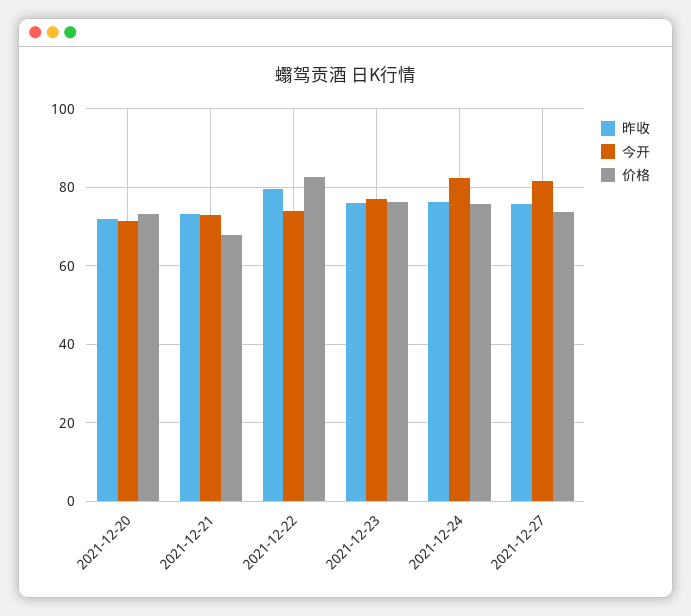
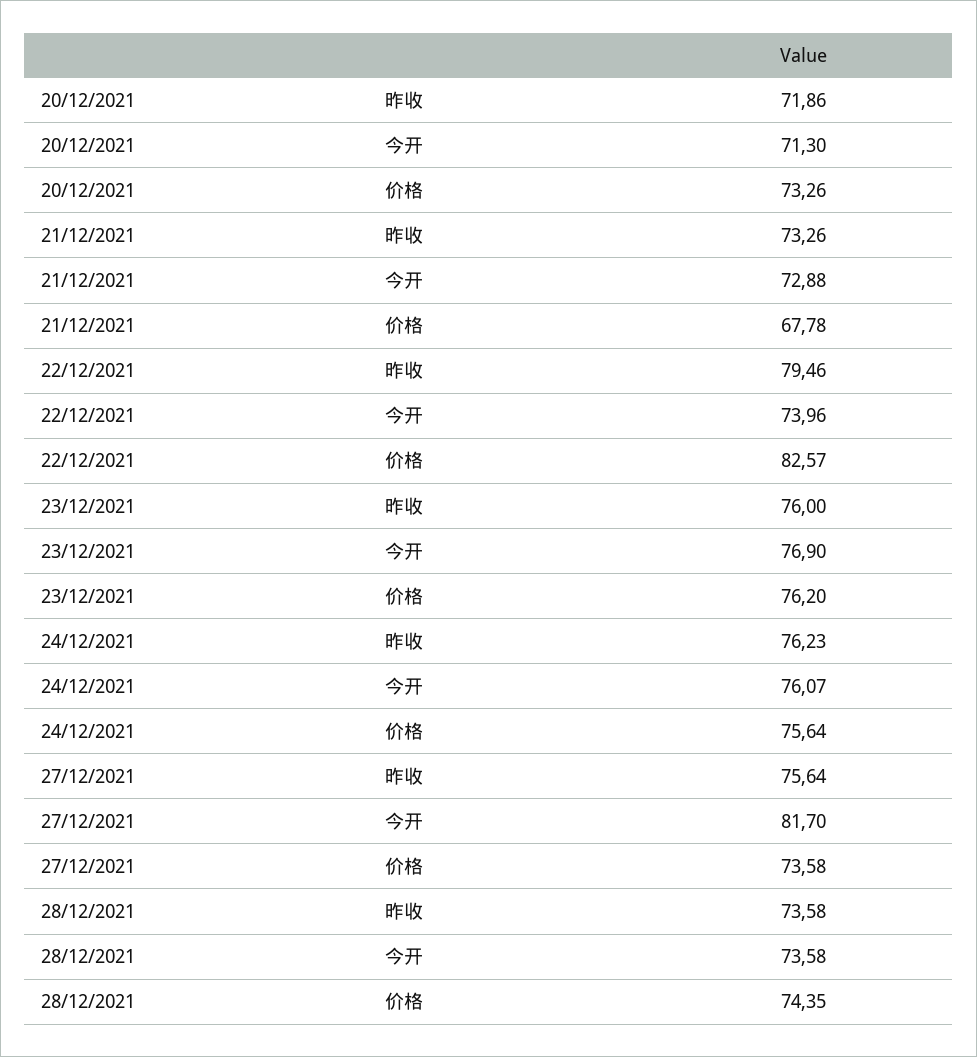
今开, 2021-12-24: 82 -> 76.07
昨收, 28/12/2021: none -> 73.58
今开, 28/12/2021: none -> 73.58
价格, 28/12/2021: none -> 74.35

